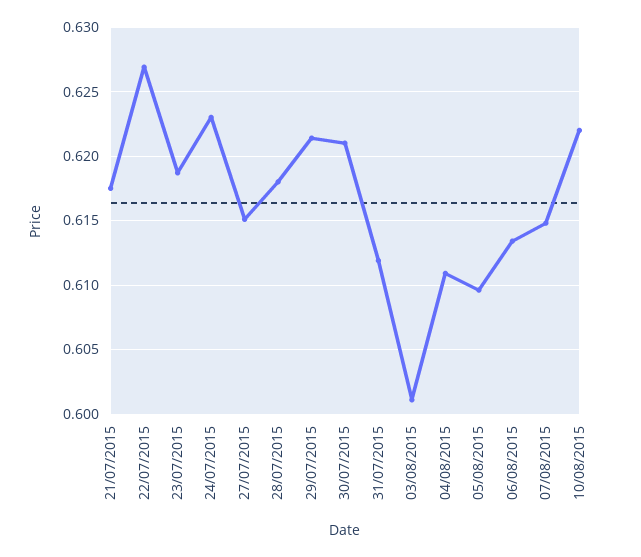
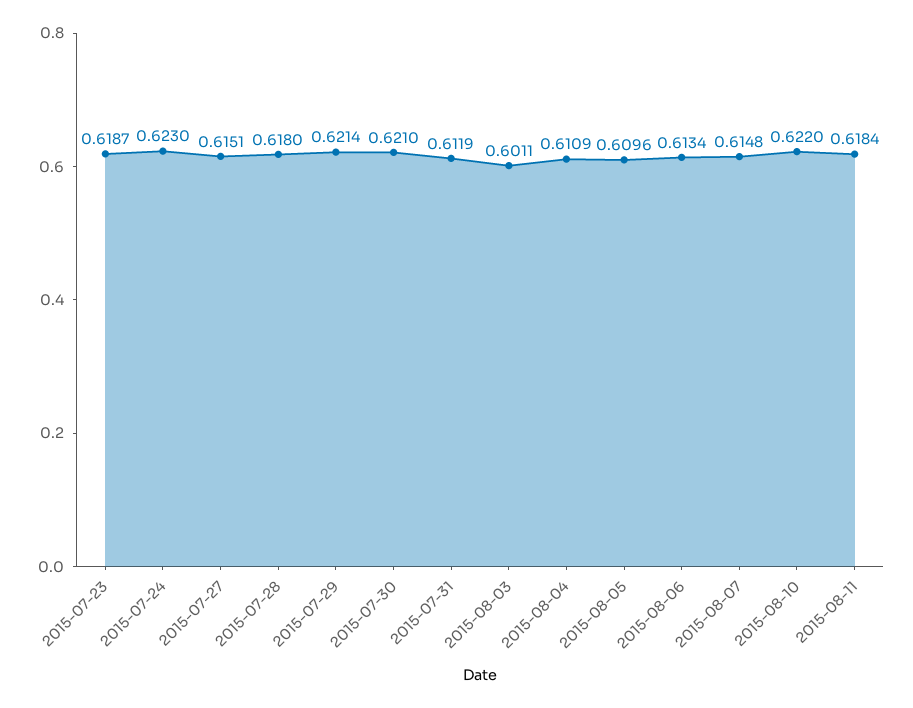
21/07/2015: 0.6175 -> none
22/07/2015: 0.627 -> none
2015-08-11: none -> 0.6184

